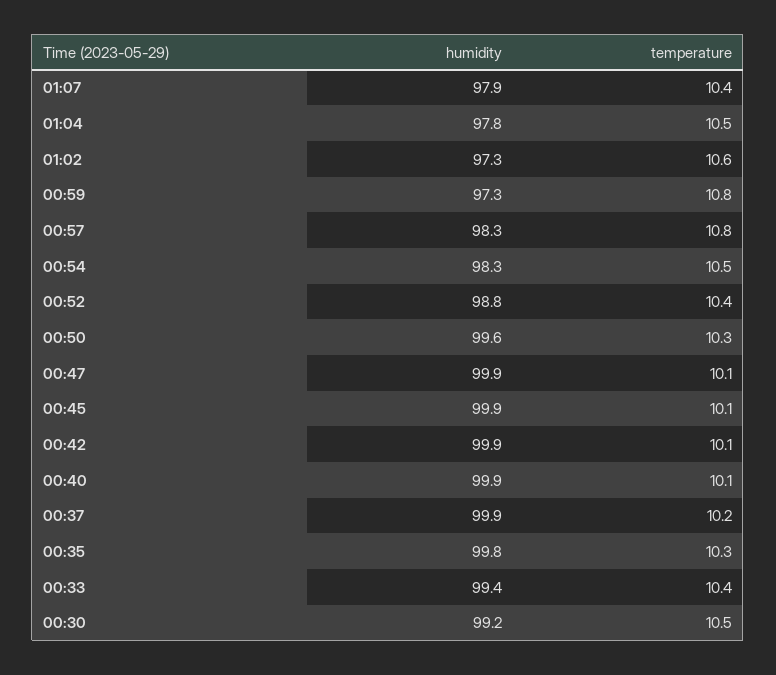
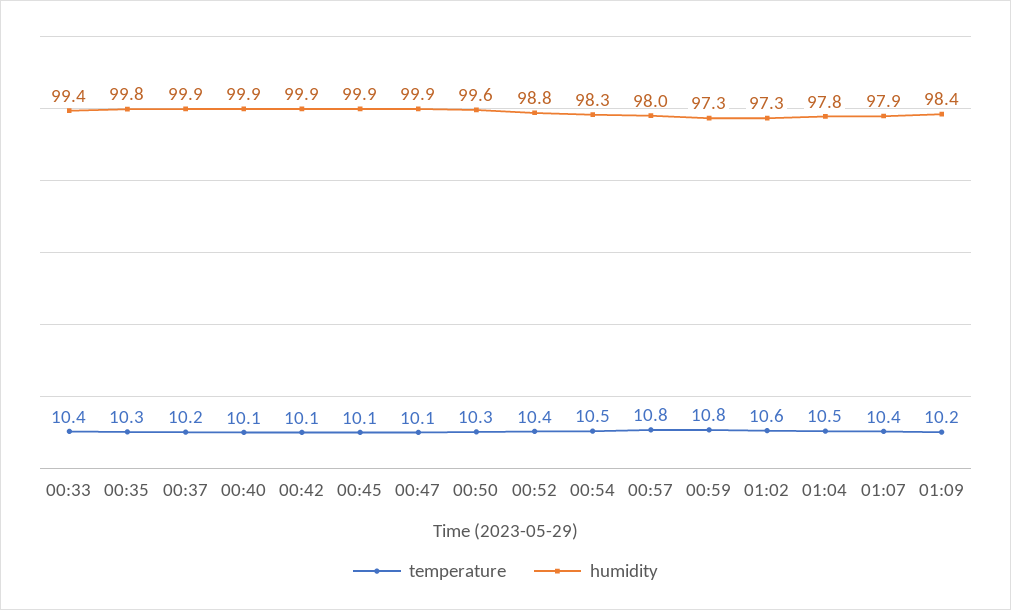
humidity, 00:57: 98.3 -> 98
humidity, 00:30: 99.2 -> none
temperature, 00:30: 10.5 -> none
temperature, 01:09: none -> 10.2
humidity, 01:09: none -> 98.4

